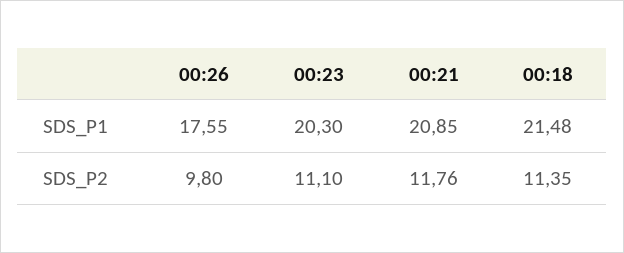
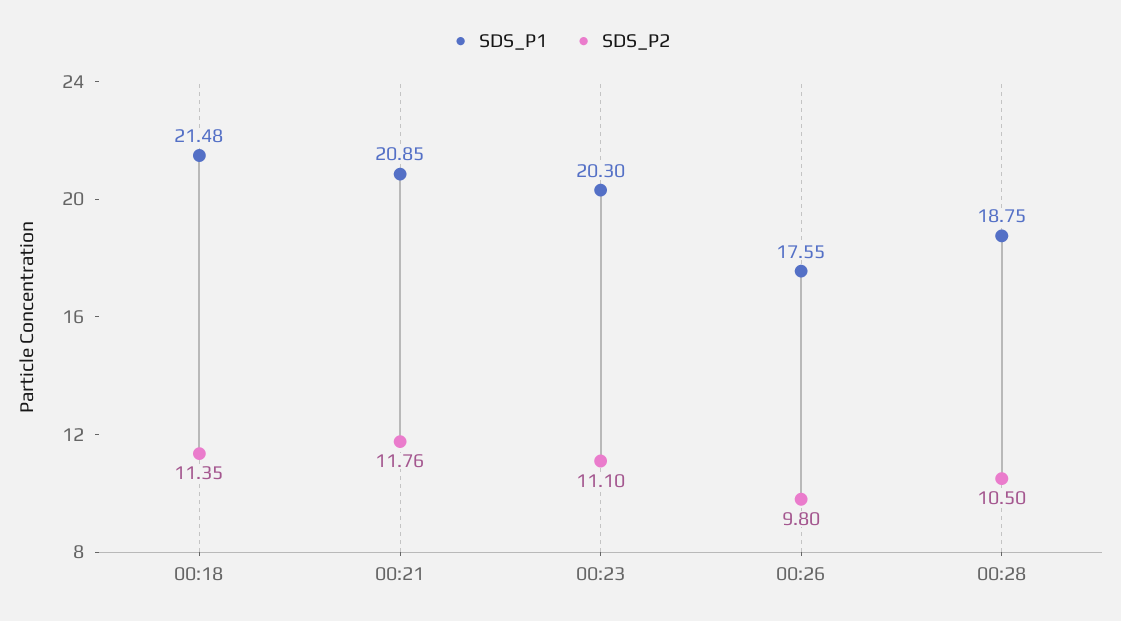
SDS_P1, 00:28: none -> 18.75
SDS_P2, 00:28: none -> 10.5

